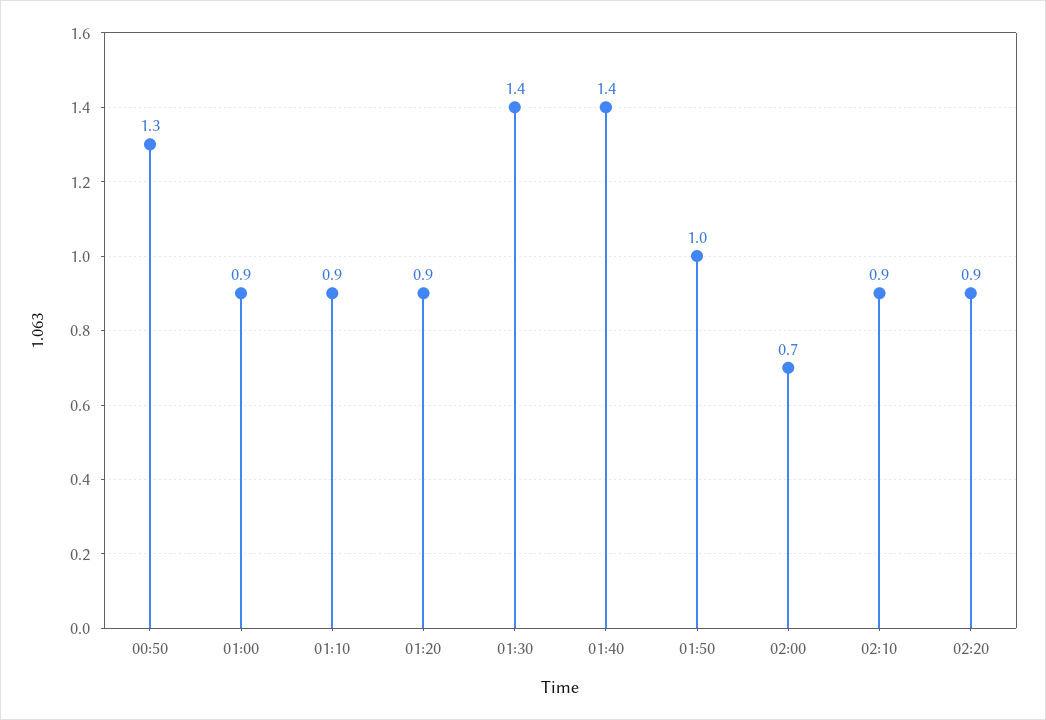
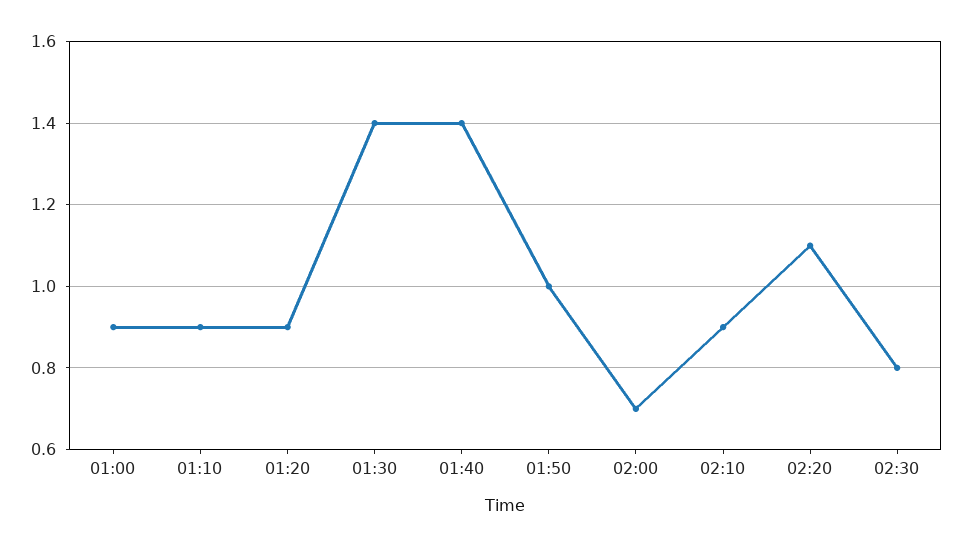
00:50: 1.3 -> none
02:20: 0.9 -> 1.1
02:30: none -> 0.8

